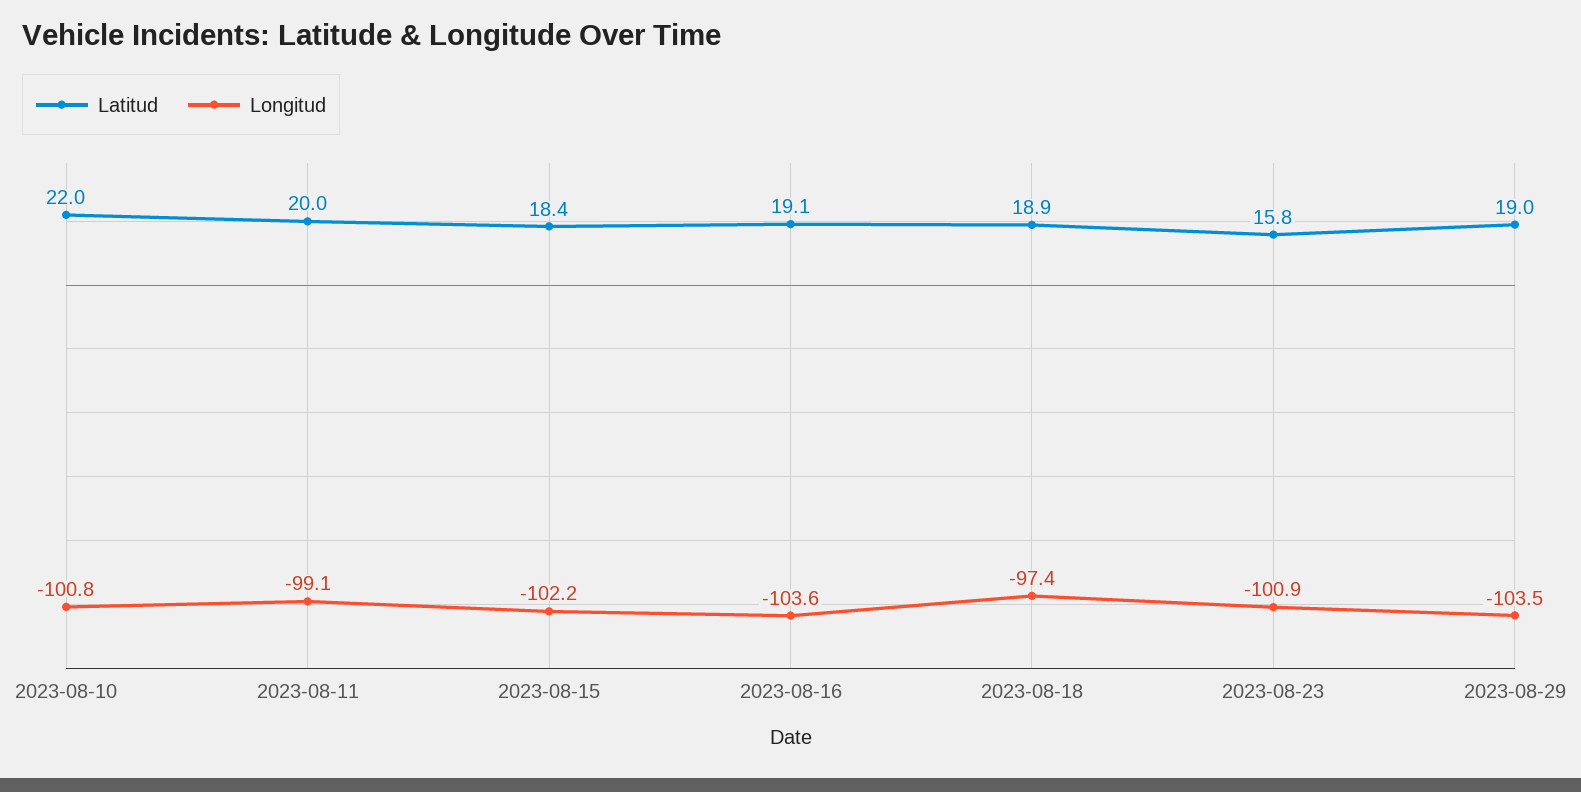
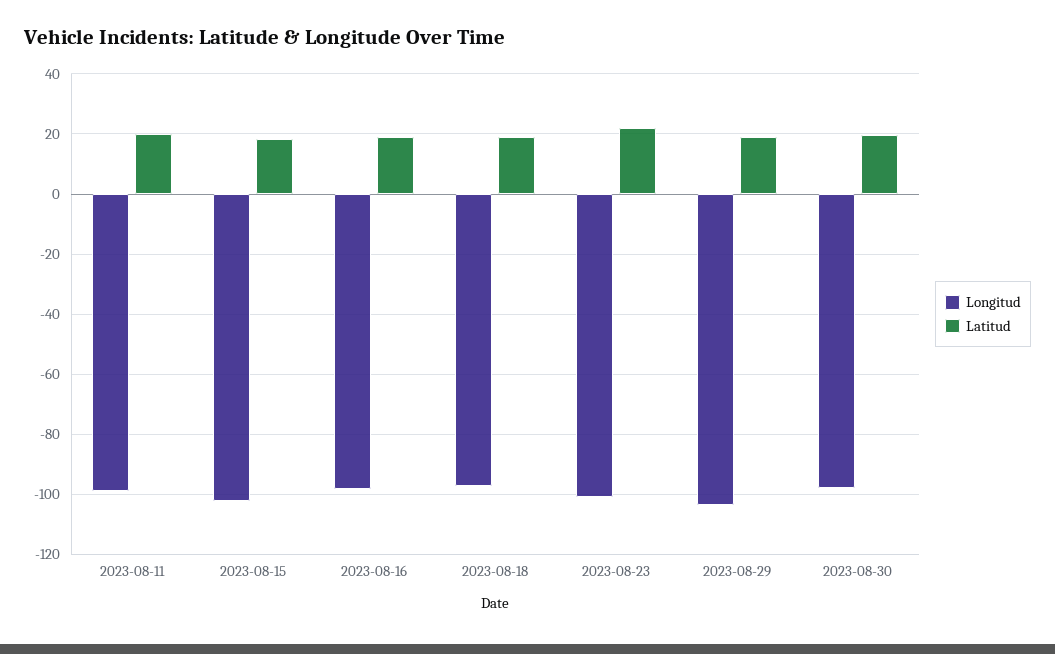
Latitud, 2023-08-10: 22 -> none
Longitud, 2023-08-10: -100.8 -> none
Longitud, 2023-08-16: -103.6 -> -98
Latitud, 2023-08-23: 15.8 -> 22
Longitud, 2023-08-30: none -> -98
Latitud, 2023-08-30: none -> 20

